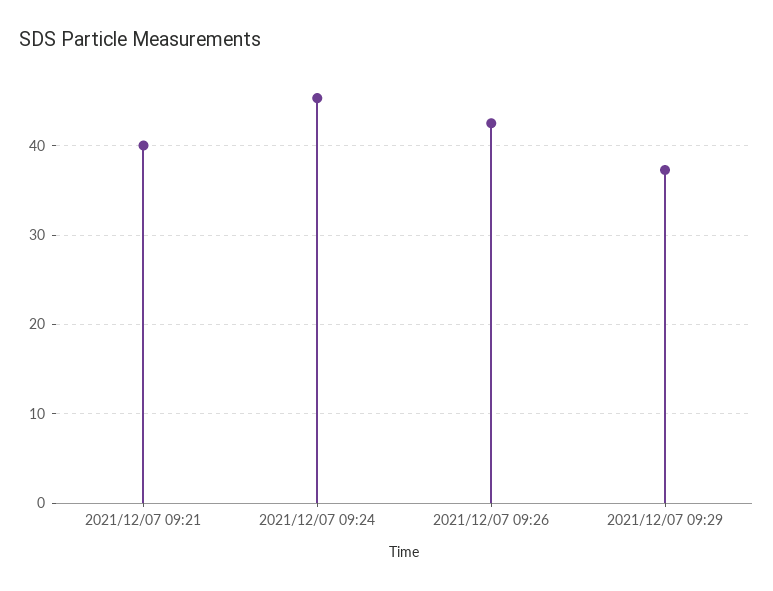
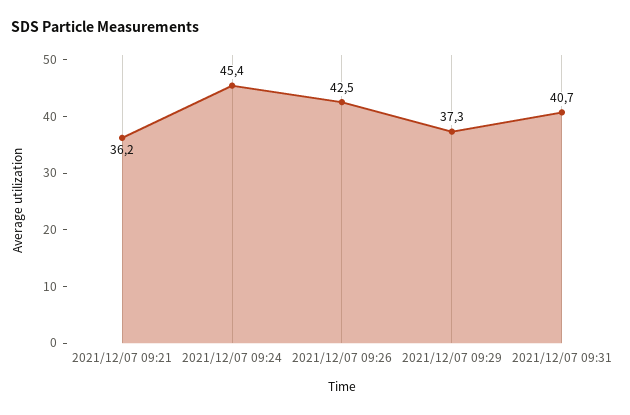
2021/12/07 09:21: 40 -> 36.2
2021/12/07 09:31: none -> 40.7

